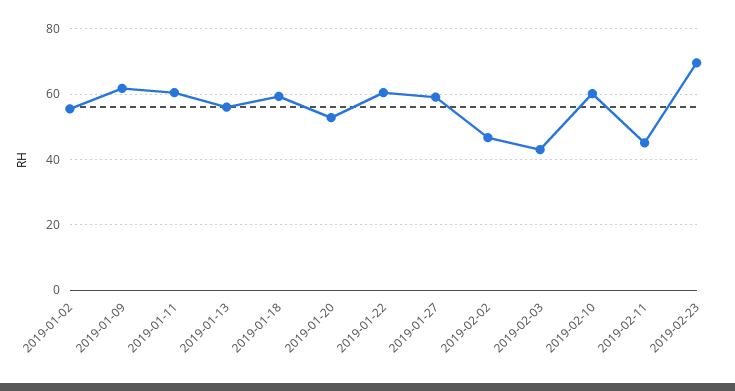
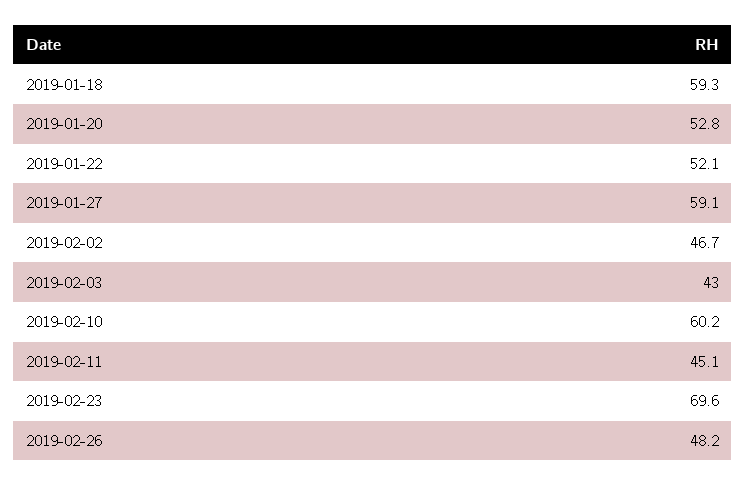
2019-01-02: 56 -> none
2019-01-09: 62 -> none
2019-01-11: 60 -> none
2019-01-13: 56 -> none
2019-01-22: 60 -> 52.1
2019-02-26: none -> 48.2

